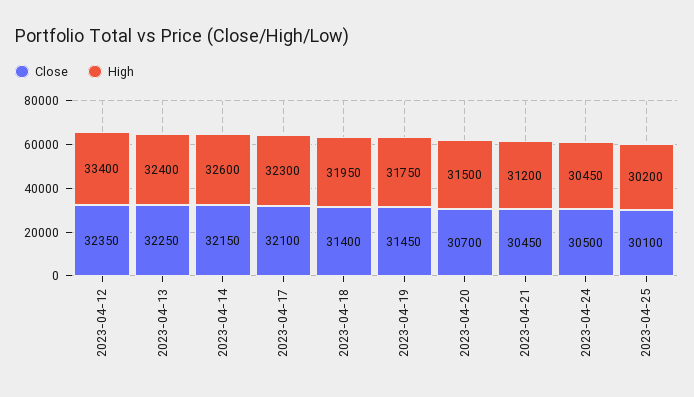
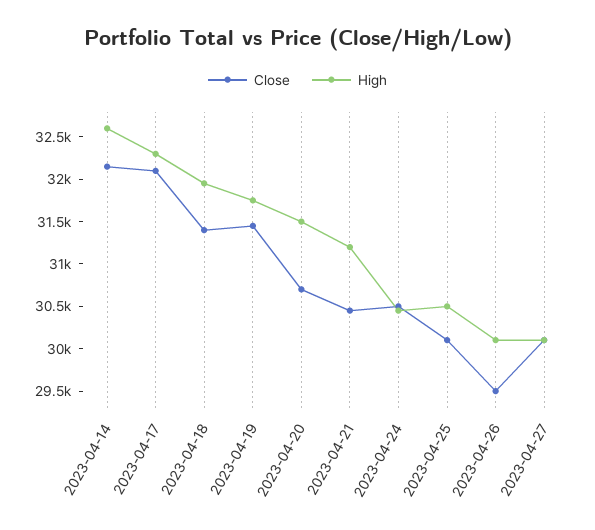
Close, 2023-04-12: 32350 -> none
High, 2023-04-12: 33400 -> none
Close, 2023-04-13: 32250 -> none
High, 2023-04-13: 32400 -> none
High, 2023-04-25: 30200 -> 30500
Close, 2023-04-26: none -> 29500
High, 2023-04-26: none -> 30100
Close, 2023-04-27: none -> 30100
High, 2023-04-27: none -> 30100

